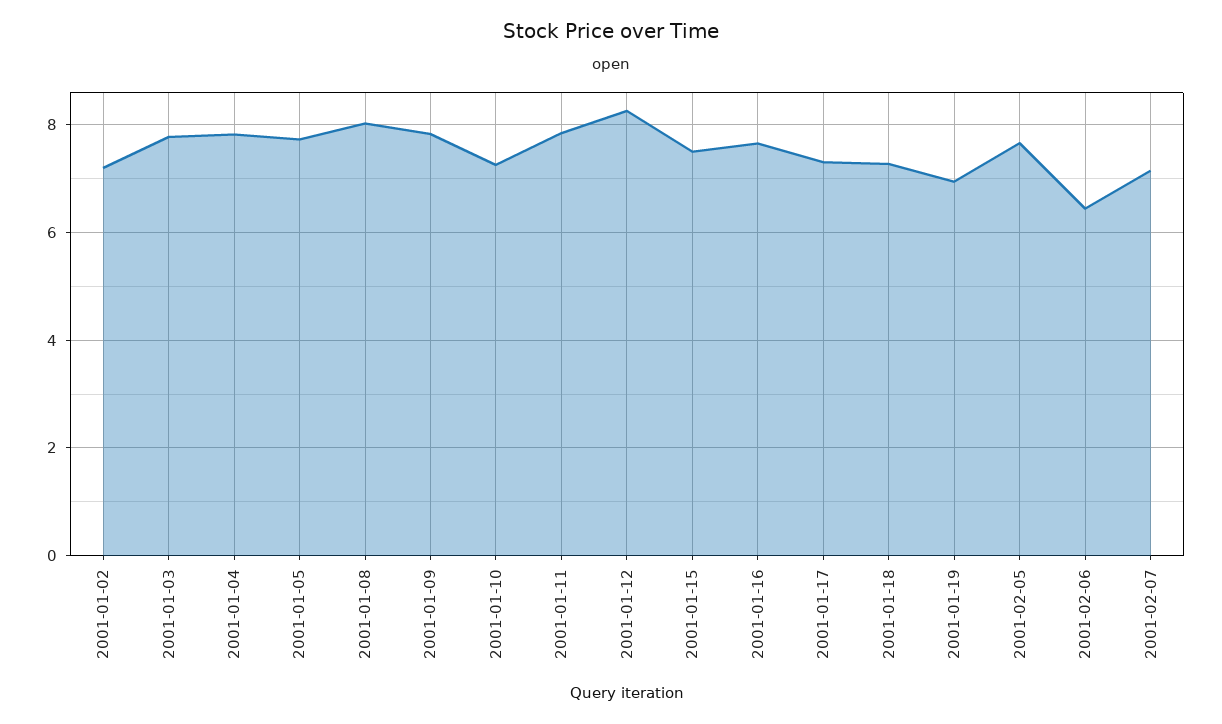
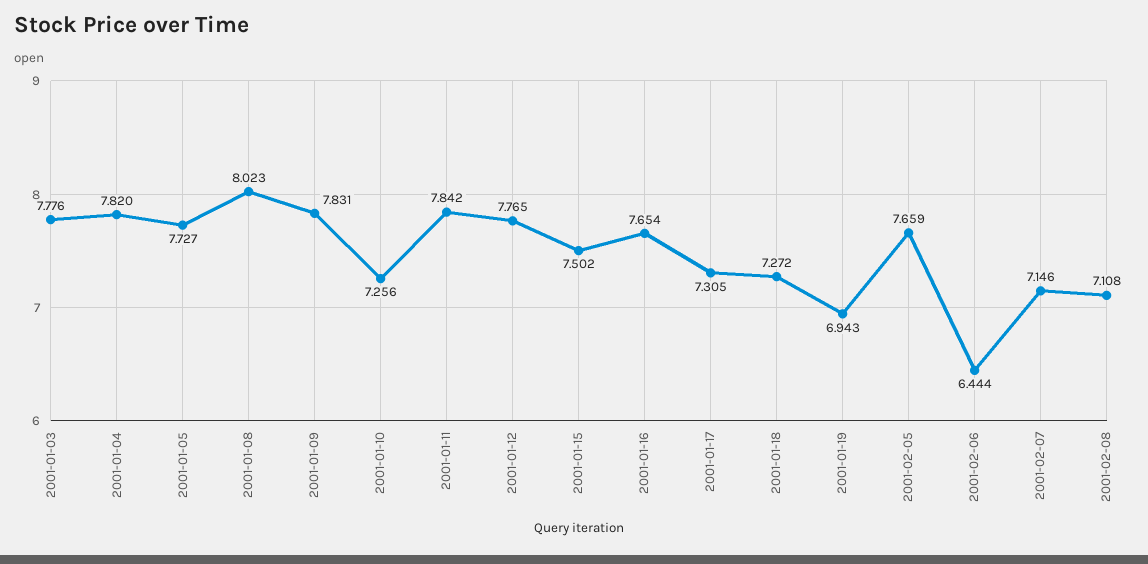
2001-01-02: 7.2 -> none
2001-01-12: 8.2 -> 7.765
2001-02-08: none -> 7.108

